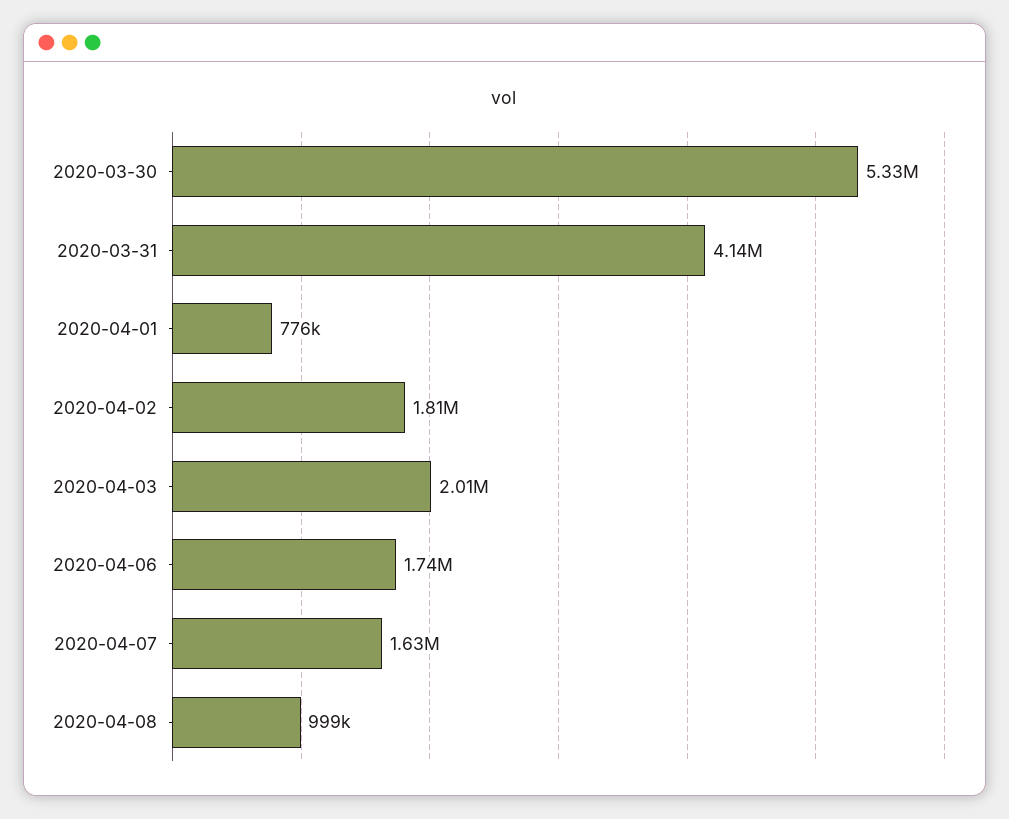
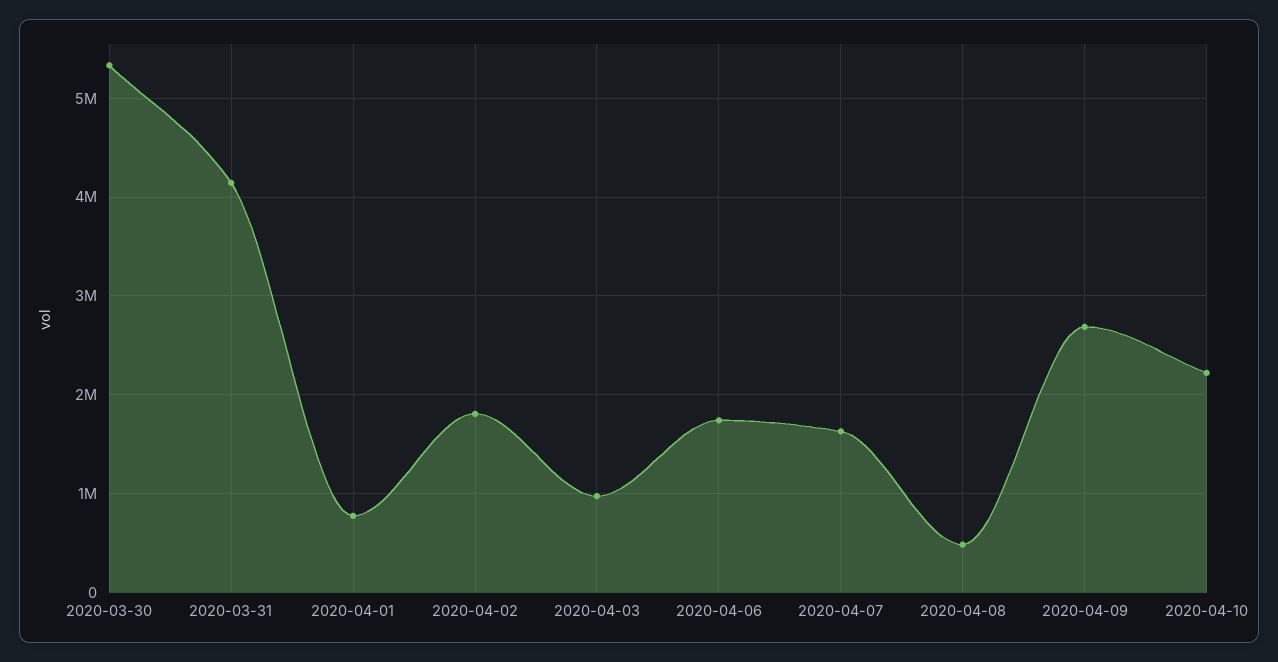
2020-04-03: 2010000 -> 1000000
2020-04-08: 999000 -> 500000
2020-04-09: none -> 2700000
2020-04-10: none -> 2200000

